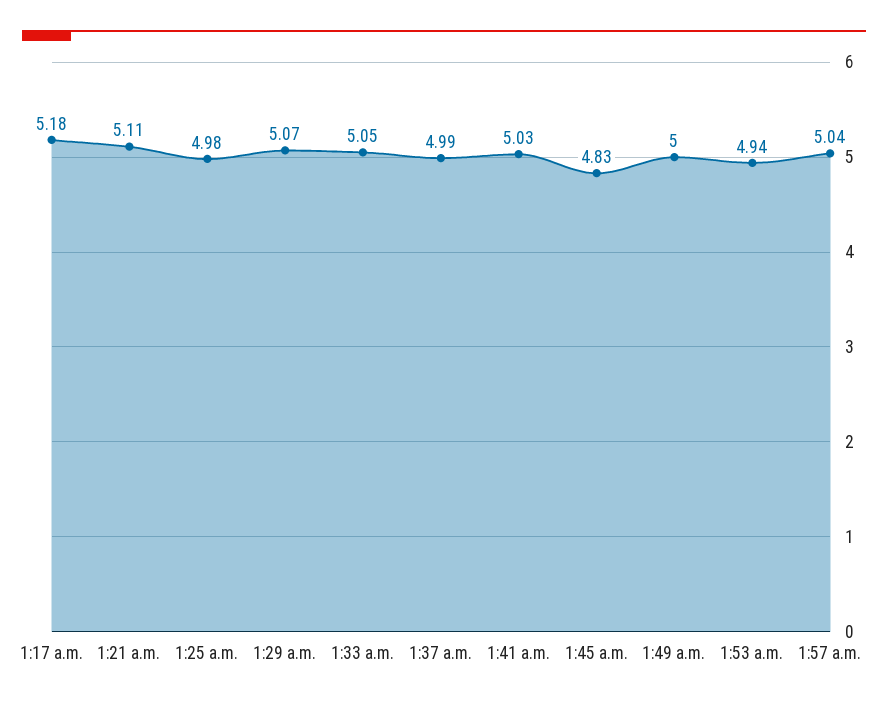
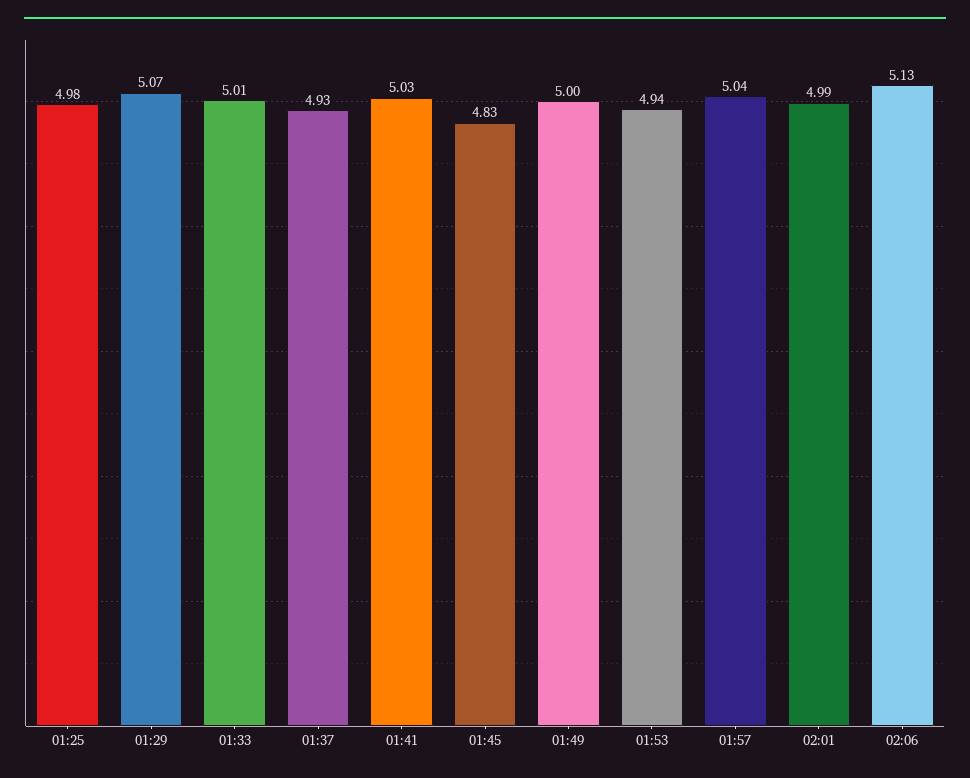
1:17 a.m.: 5.18 -> none
1:21 a.m.: 5.11 -> none
1:33 a.m.: 5.05 -> 5.01
1:37 a.m.: 4.99 -> 4.93
02:01: none -> 4.99
02:06: none -> 5.13

